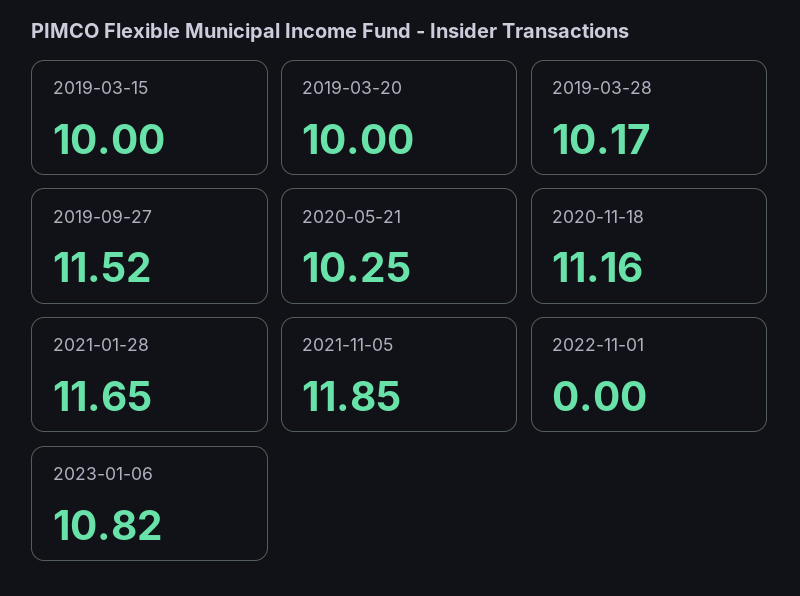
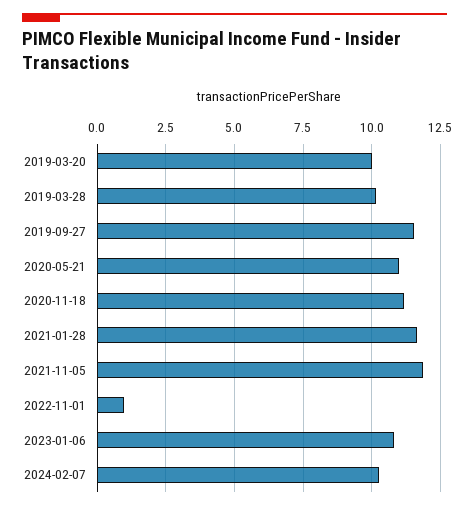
2019-03-15: 10 -> none
2020-05-21: 10.25 -> 11
2022-11-01: 0 -> 1
2024-02-07: none -> 10.25

